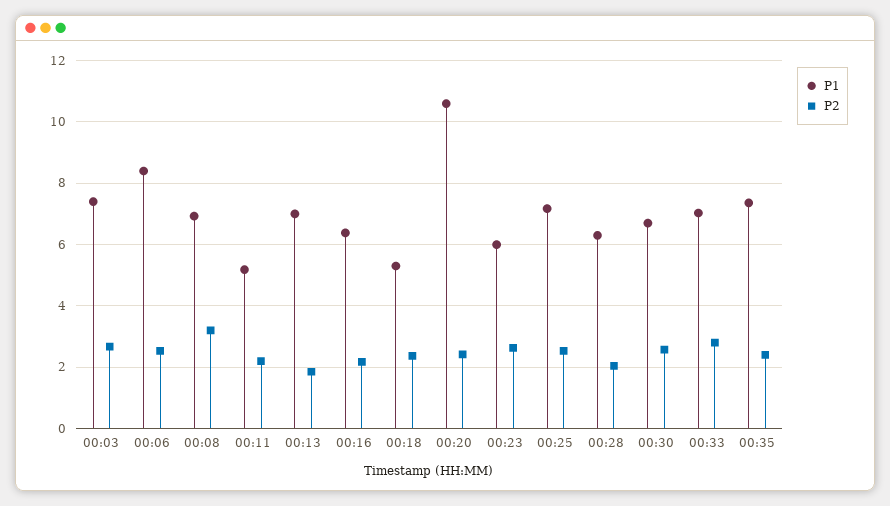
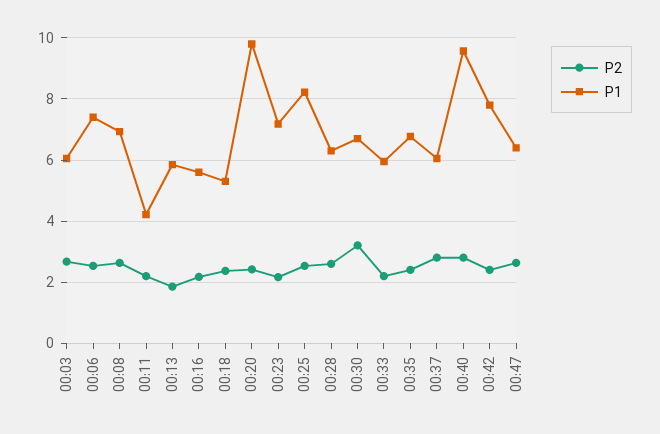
P1, 00:03: 7.4 -> 6
P1, 00:06: 8.4 -> 7.4
P2, 00:08: 3.2 -> 2.6
P1, 00:11: 5.2 -> 4.2
P1, 00:13: 7 -> 5.8
P1, 00:16: 6.4 -> 5.6
P1, 00:20: 10.6 -> 9.8
P1, 00:23: 6 -> 7.2
P2, 00:23: 2.6 -> 2.2
P1, 00:25: 7.2 -> 8.2
P2, 00:28: 2 -> 2.6
P2, 00:30: 2.6 -> 3.2
P1, 00:33: 7 -> 6
P2, 00:33: 2.8 -> 2.2
P1, 00:35: 7.4 -> 6.8
P2, 00:37: none -> 2.8
P1, 00:37: none -> 6
P2, 00:40: none -> 2.8
P1, 00:40: none -> 9.6
P2, 00:42: none -> 2.4
P1, 00:42: none -> 7.8
P2, 00:47: none -> 2.6
P1, 00:47: none -> 6.4

